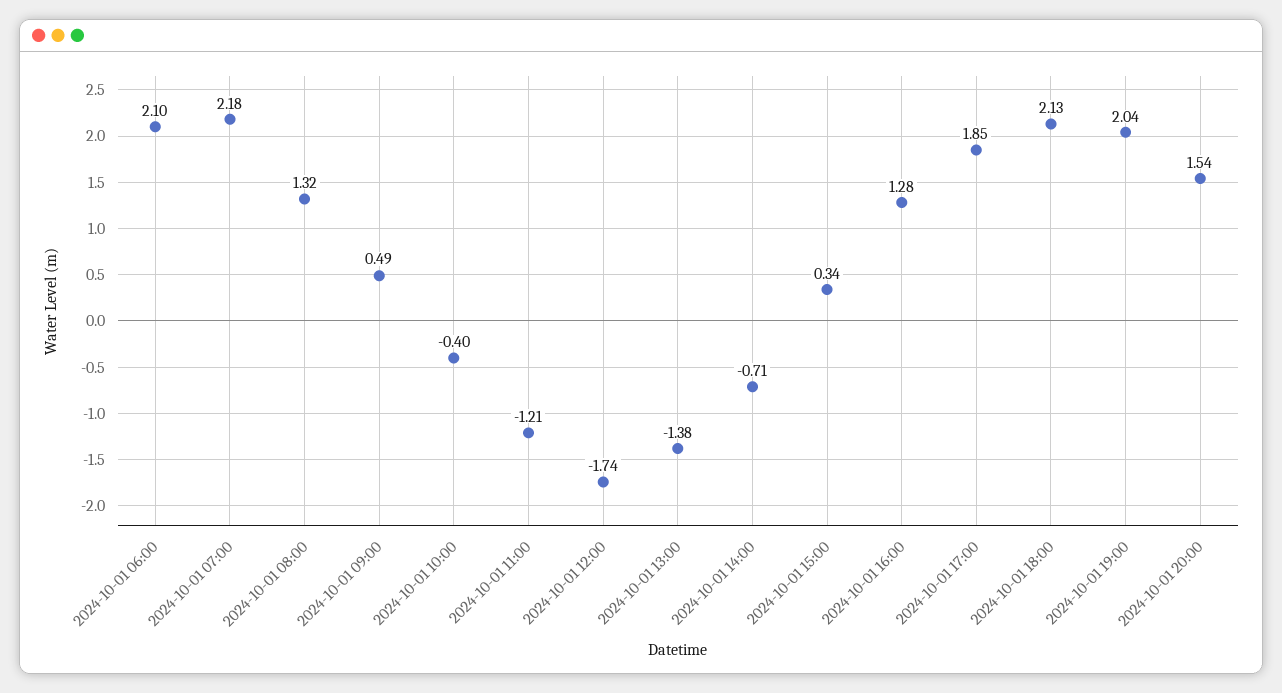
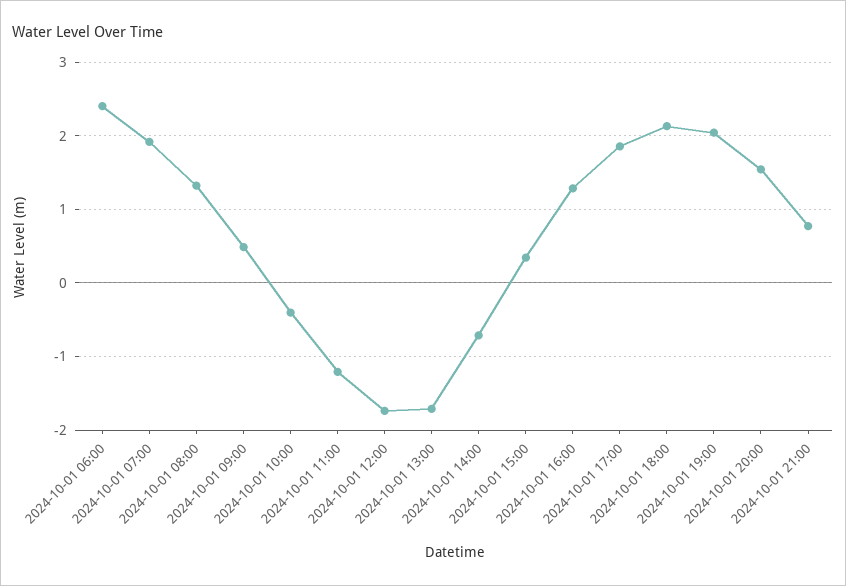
2024-10-01 06:00: 2.1 -> 2.4
2024-10-01 07:00: 2.18 -> 1.9
2024-10-01 13:00: -1.38 -> -1.7
2024-10-01 21:00: none -> 0.8

